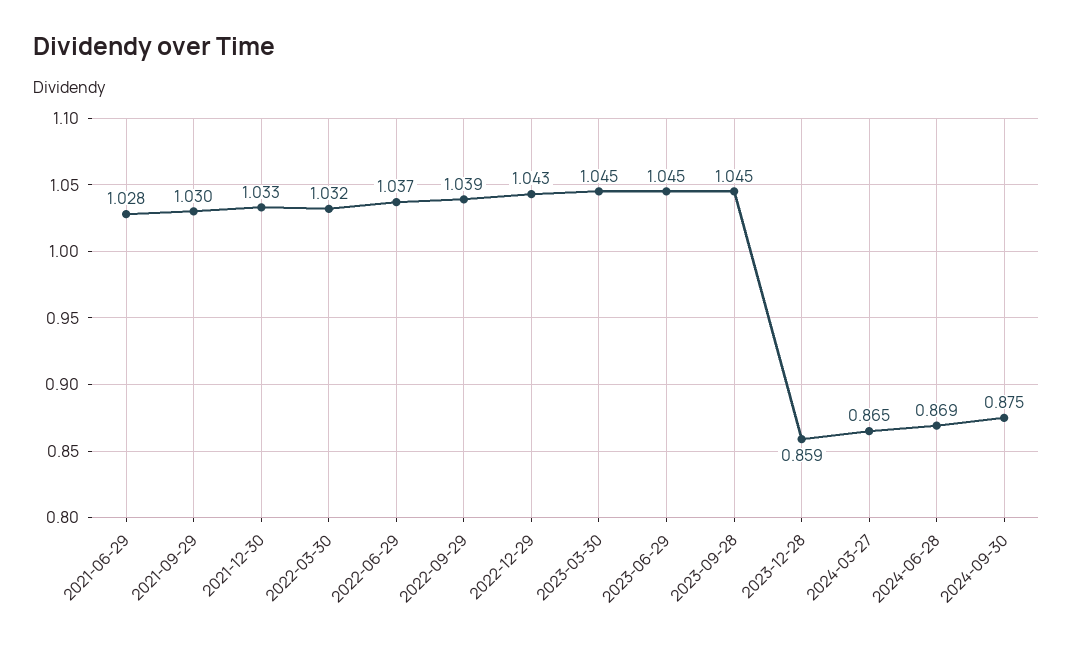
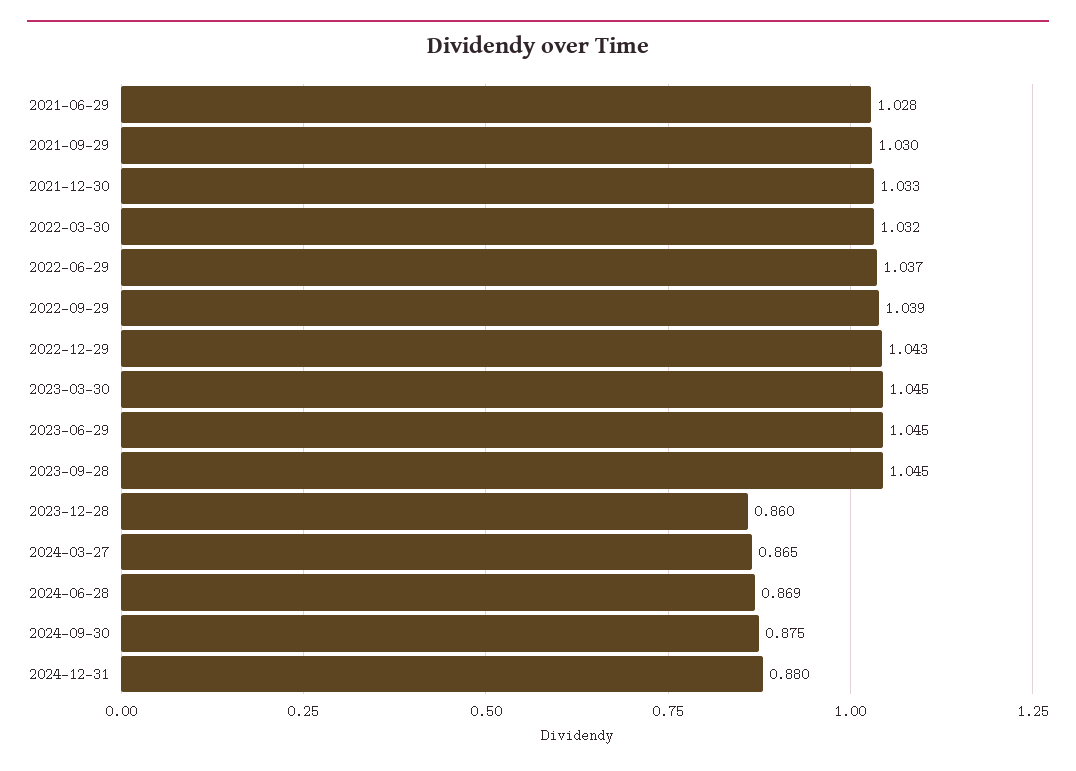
2023-12-28: 0.859 -> 0.86
2024-12-31: none -> 0.88

